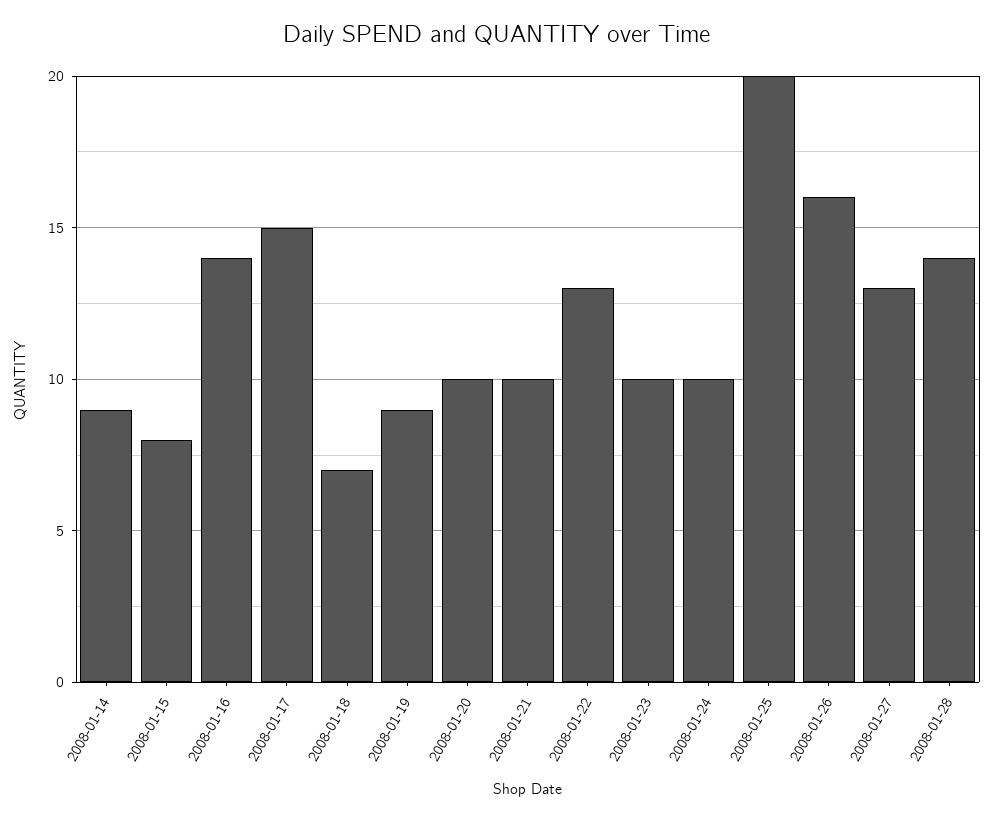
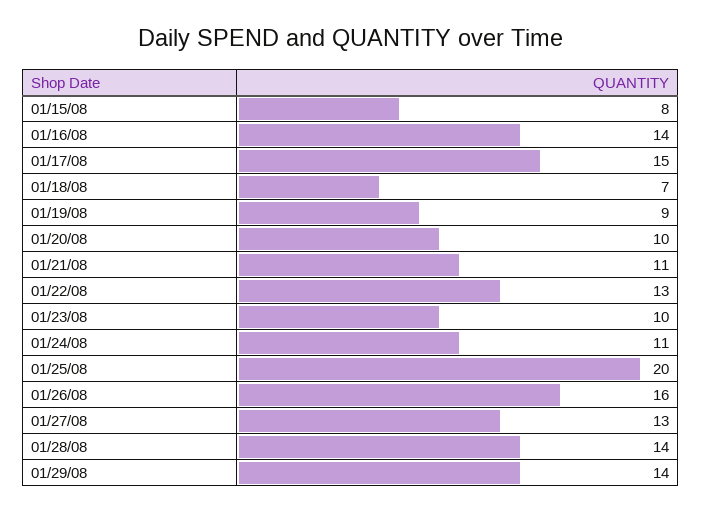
2008-01-14: 9 -> none
2008-01-21: 10 -> 11
2008-01-24: 10 -> 11
01/29/08: none -> 14

